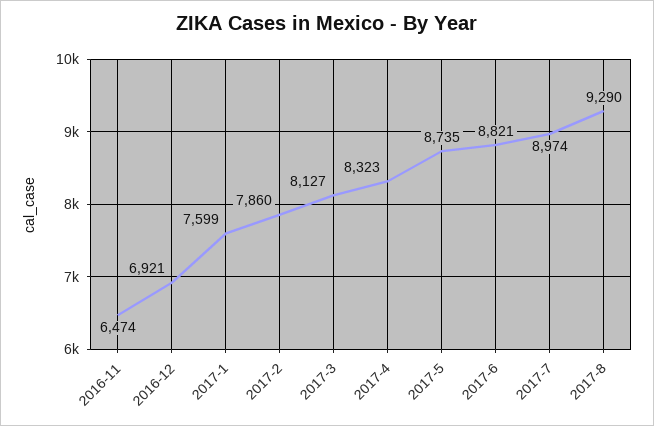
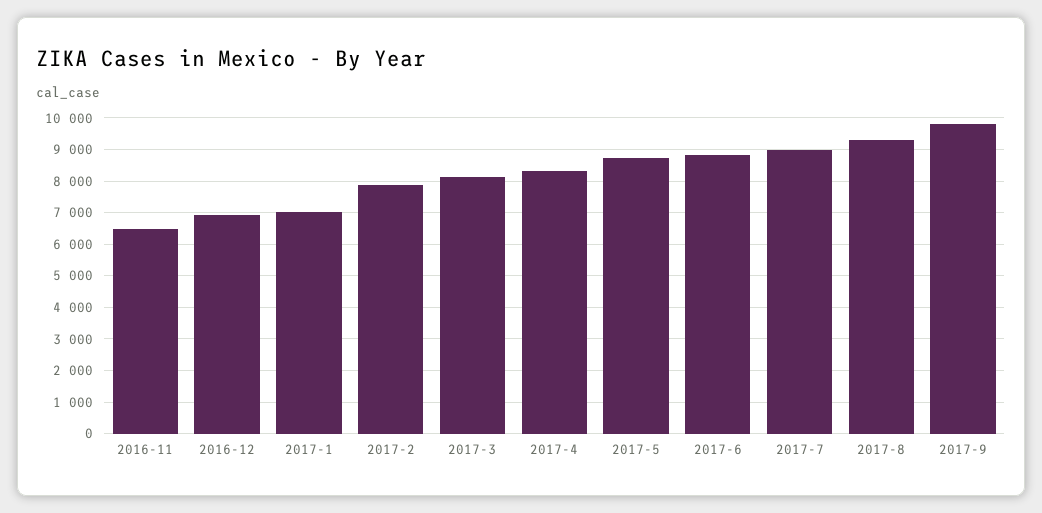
2017-1: 7599 -> 7000
2017-9: none -> 9800

